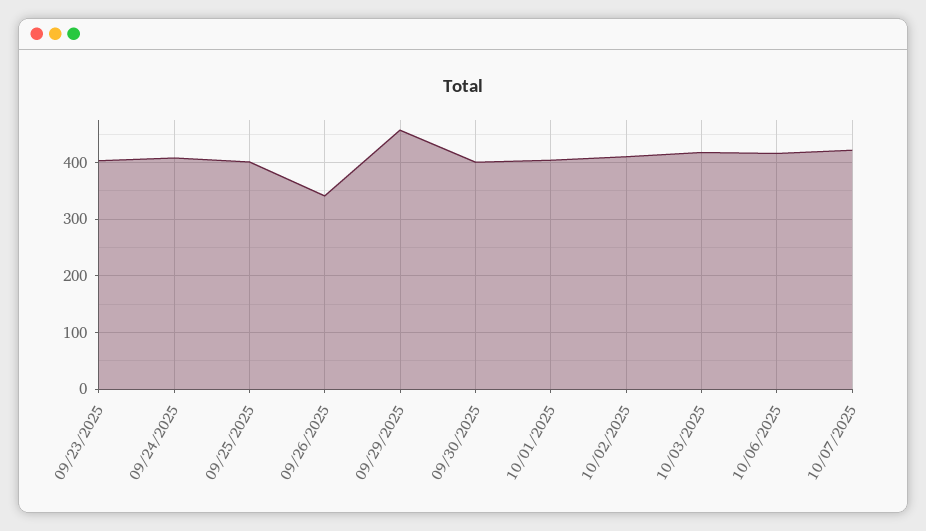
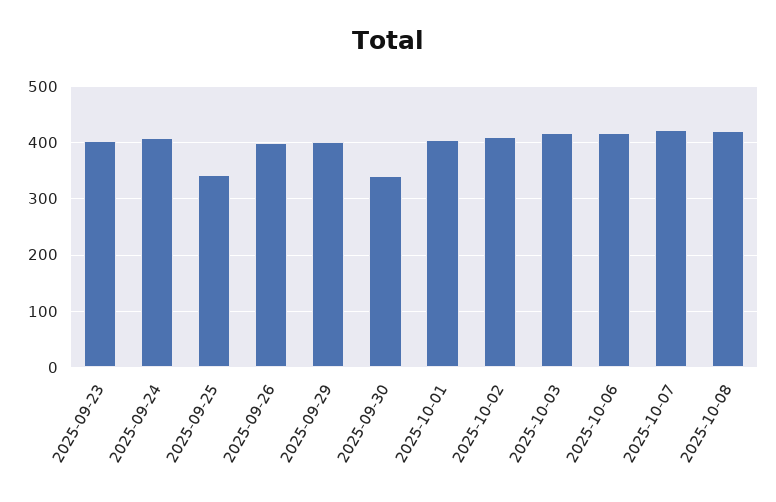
09/25/2025: 400 -> 340
09/26/2025: 340 -> 400
09/29/2025: 460 -> 400
09/30/2025: 400 -> 340
2025-10-08: none -> 420

